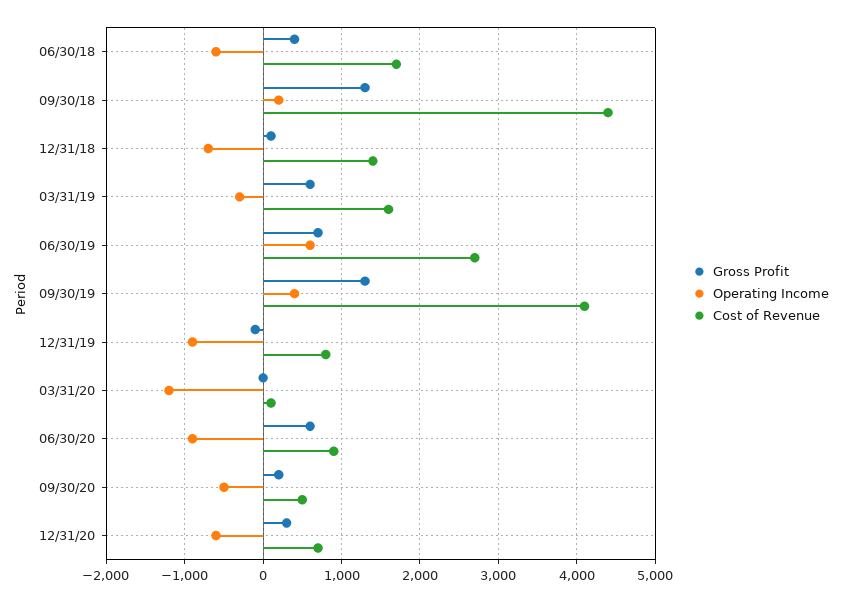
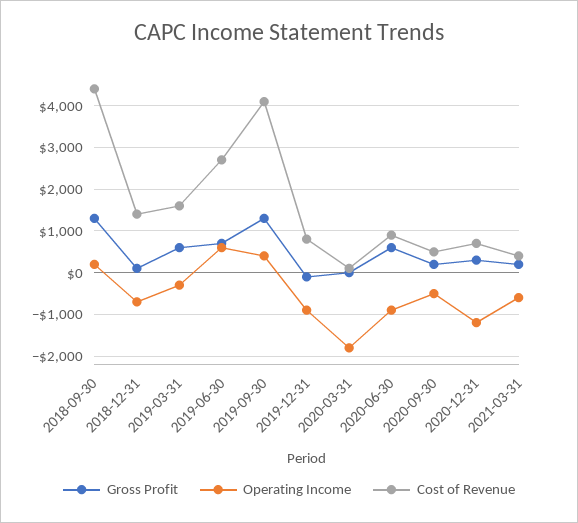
Gross Profit, 06/30/18: 400 -> none
Operating Income, 06/30/18: -600 -> none
Cost of Revenue, 06/30/18: 1700 -> none
Operating Income, 03/31/20: -1200 -> -1800
Operating Income, 12/31/20: -600 -> -1200
Gross Profit, 2021-03-31: none -> 200
Operating Income, 2021-03-31: none -> -600
Cost of Revenue, 2021-03-31: none -> 400

